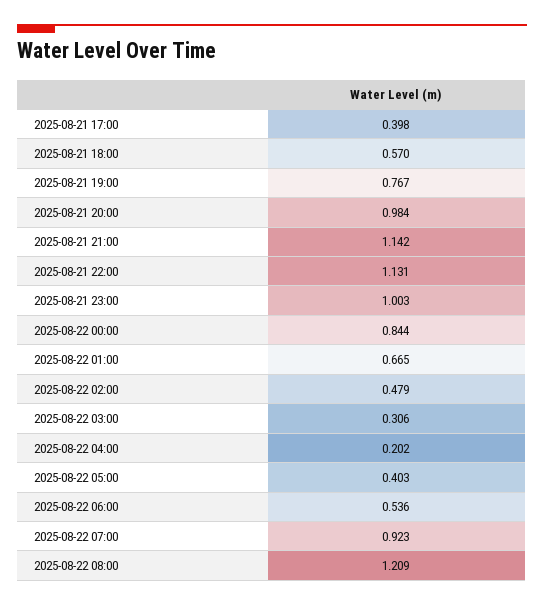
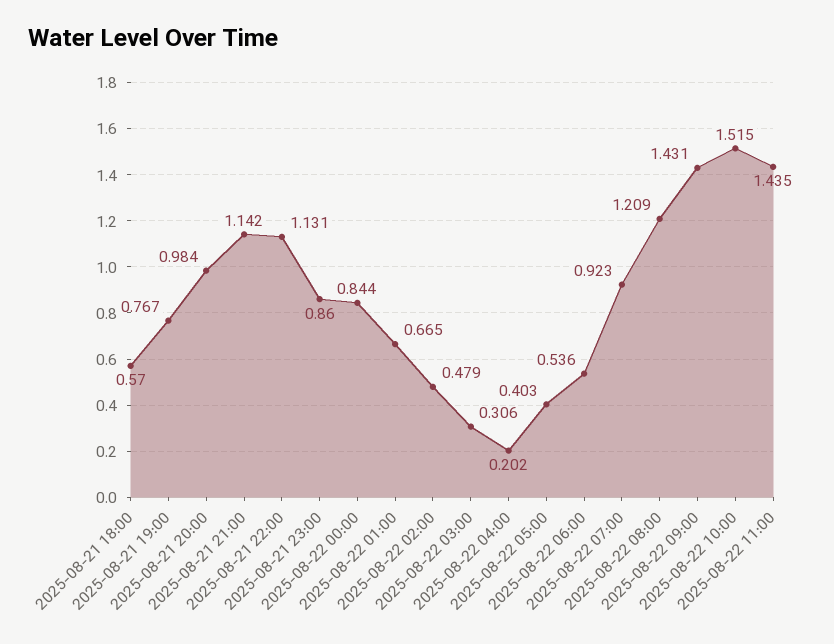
2025-08-21 17:00: 0.398 -> none
2025-08-21 23:00: 1.003 -> 0.86
2025-08-22 09:00: none -> 1.431
2025-08-22 10:00: none -> 1.515
2025-08-22 11:00: none -> 1.435

